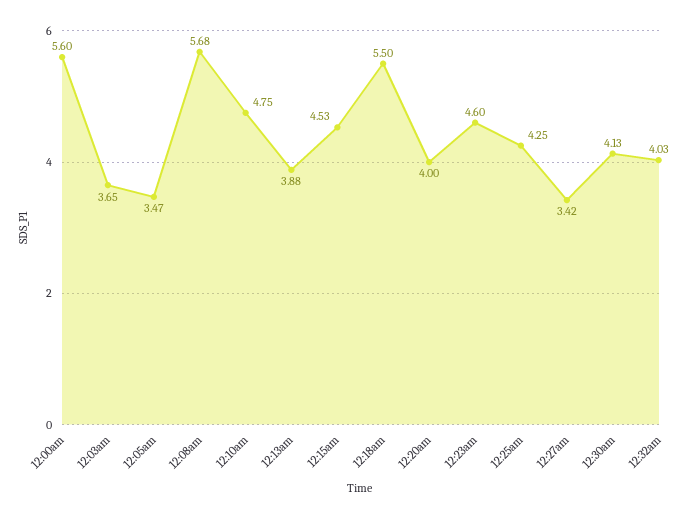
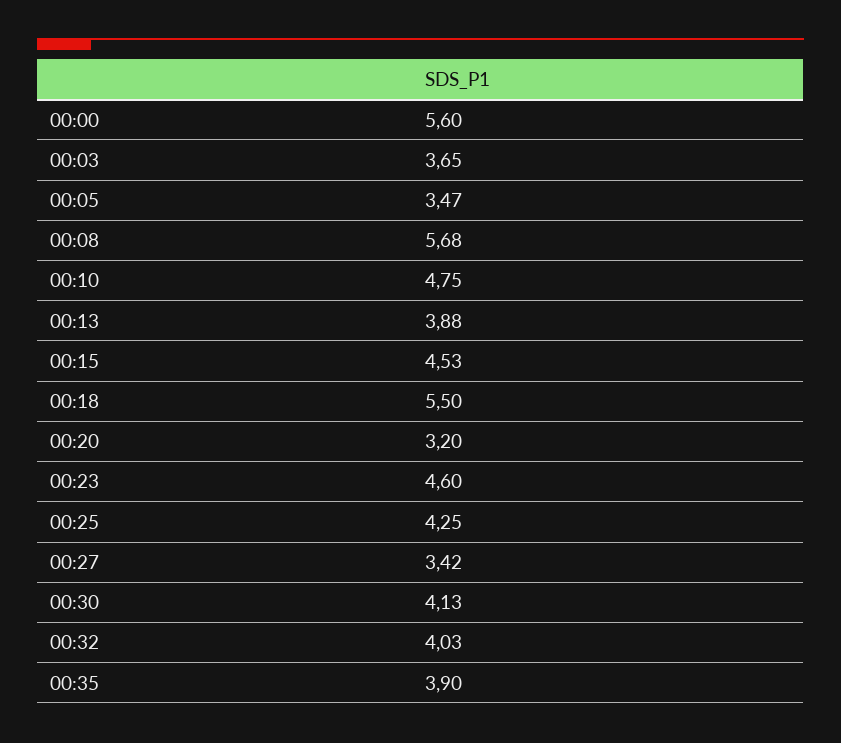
12:20am: 4 -> 3.2
00:35: none -> 3.9

